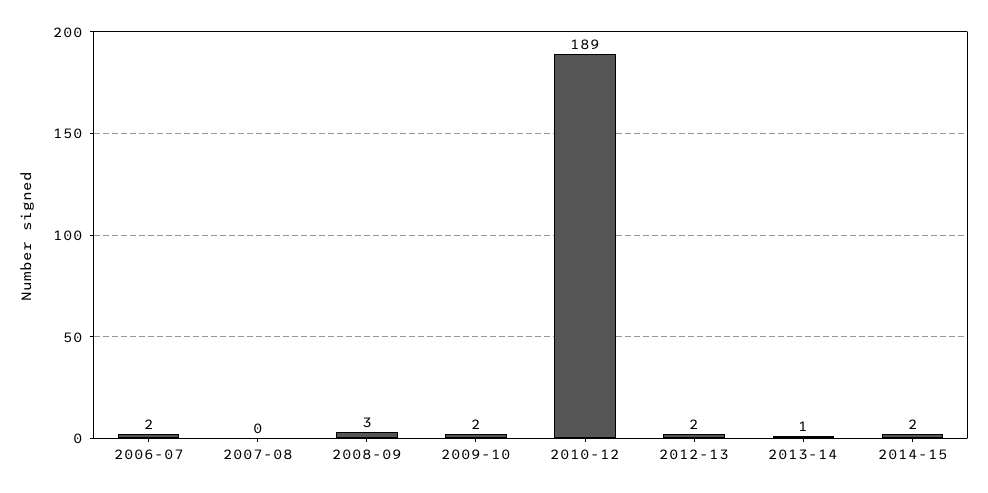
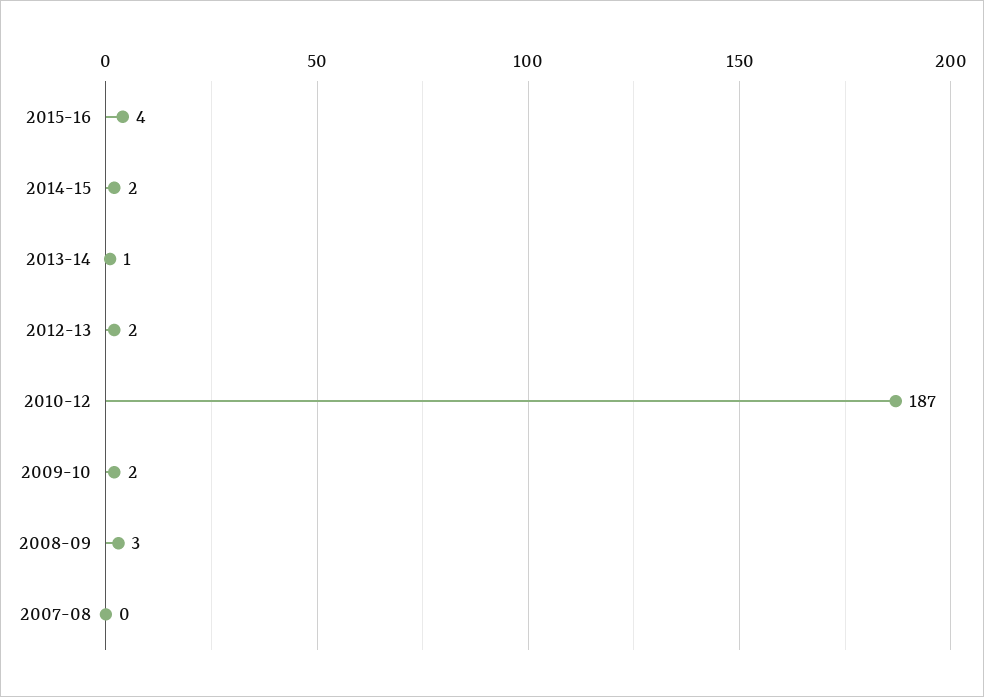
2006-07: 2 -> none
2010-12: 189 -> 187
2015-16: none -> 4

